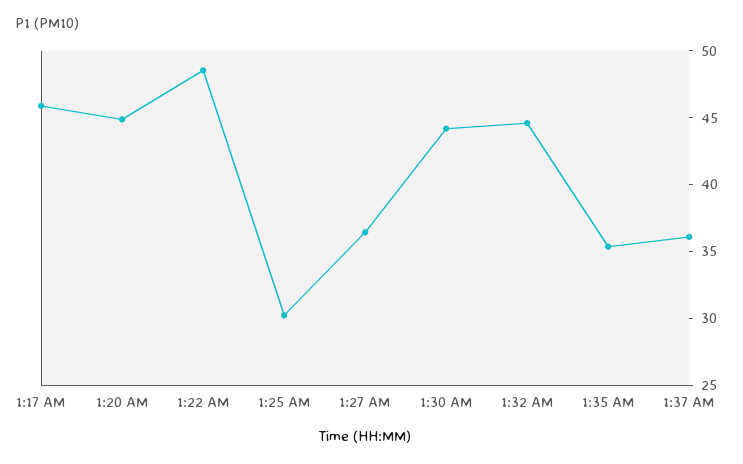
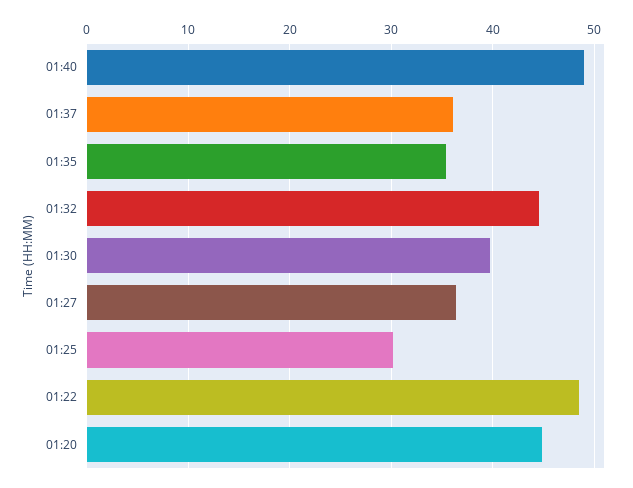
1:17 AM: 46 -> none
1:30 AM: 44 -> 40
01:40: none -> 49

